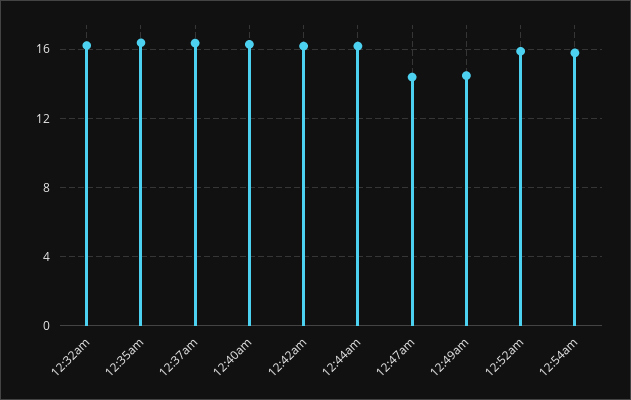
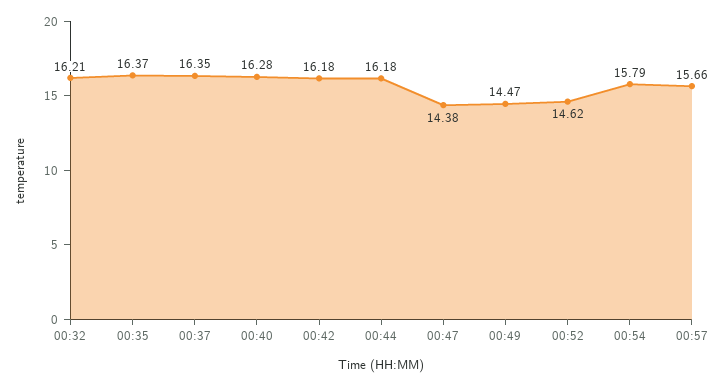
12:52am: 16 -> 14.62
00:57: none -> 15.66

